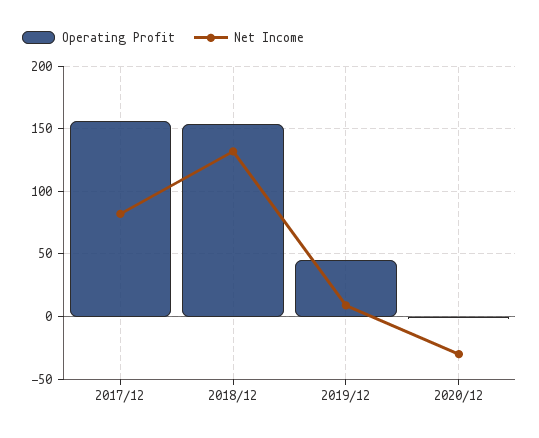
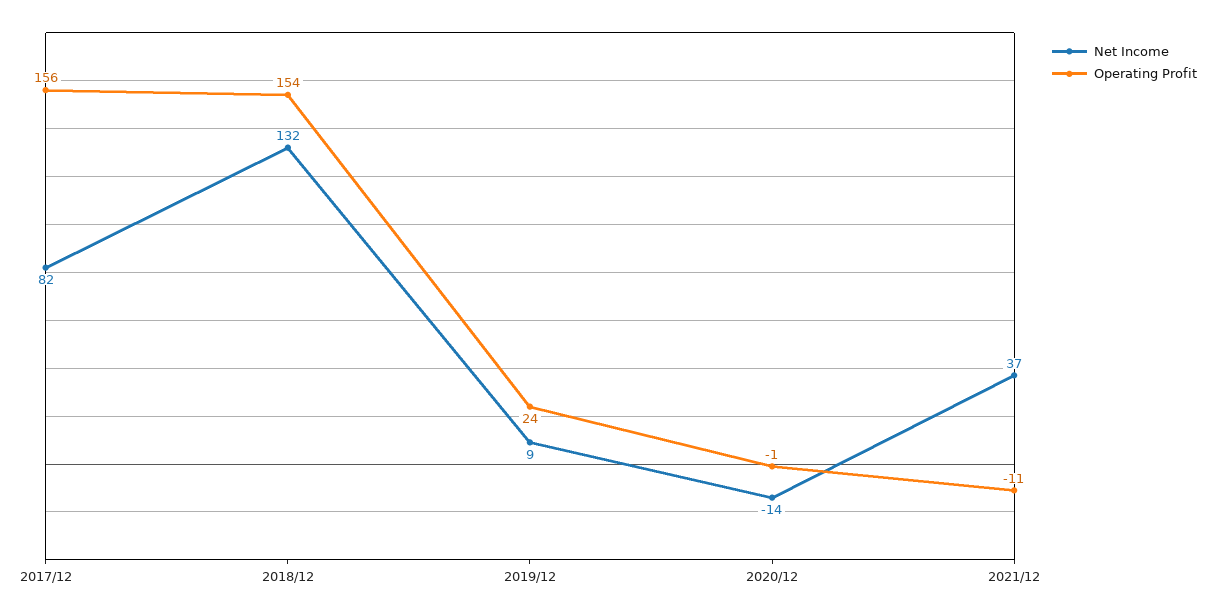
Operating Profit, 2019/12: 45 -> 24
Net Income, 2020/12: -30 -> -14
Net Income, 2021/12: none -> 37
Operating Profit, 2021/12: none -> -11

